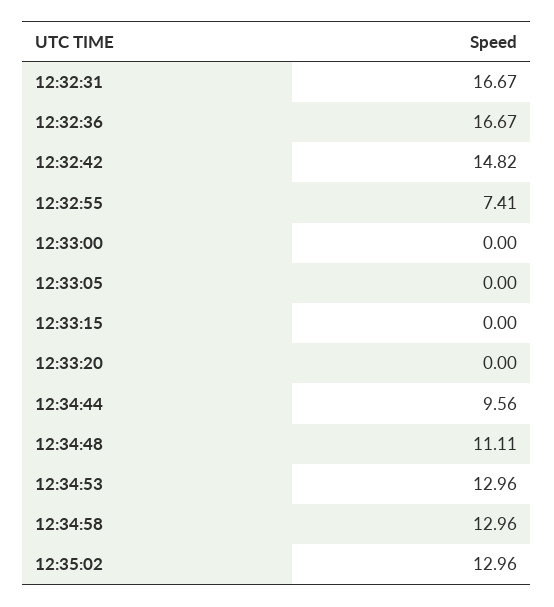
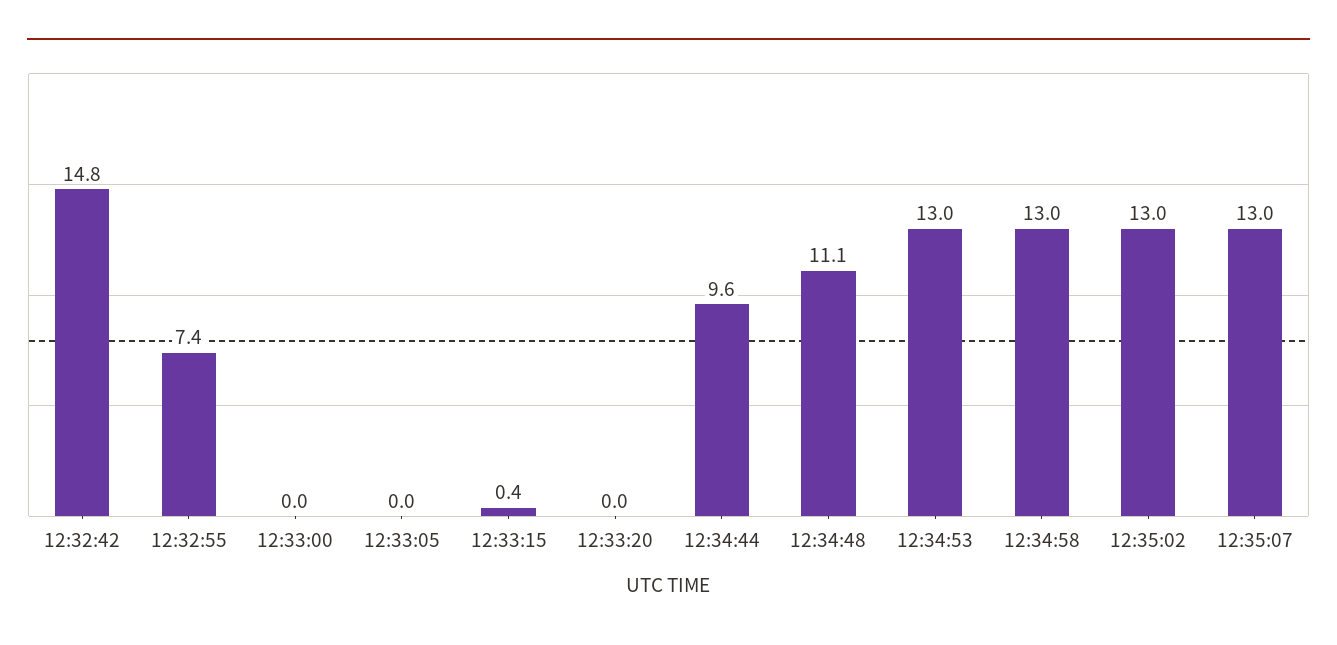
12:32:31: 16.67 -> none
12:32:36: 16.67 -> none
12:33:15: 0 -> 0.4
12:35:07: none -> 13

